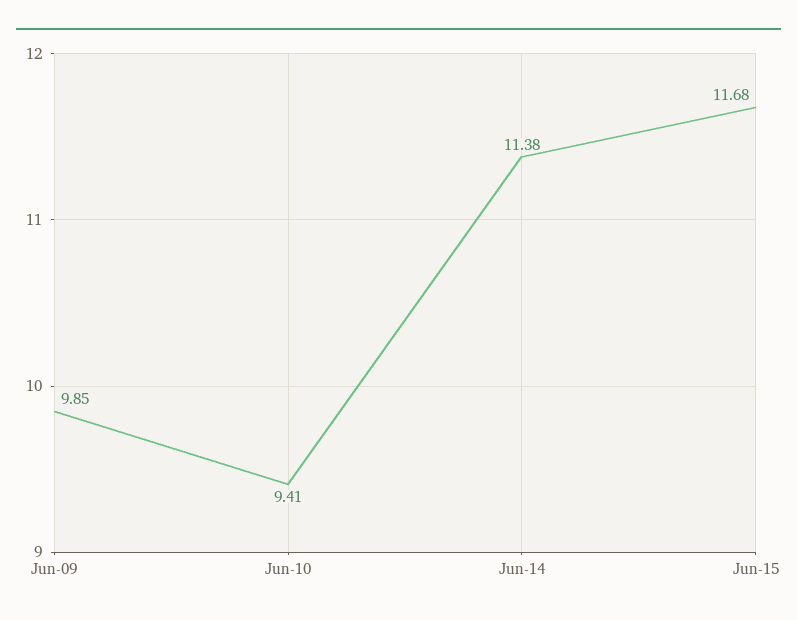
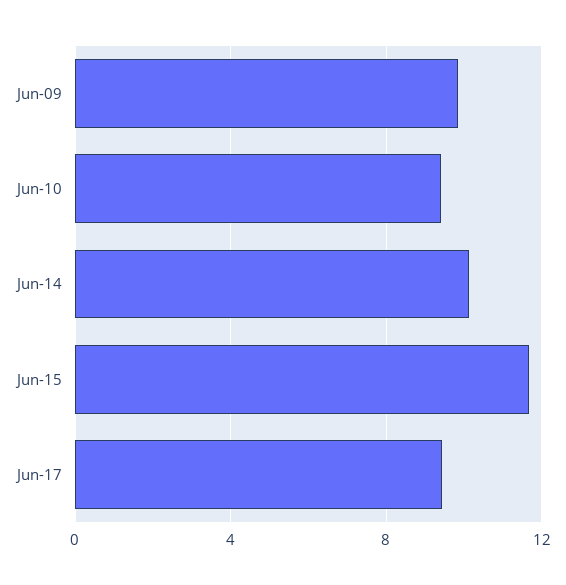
Jun-14: 11.38 -> 10
Jun-17: none -> 9.5

